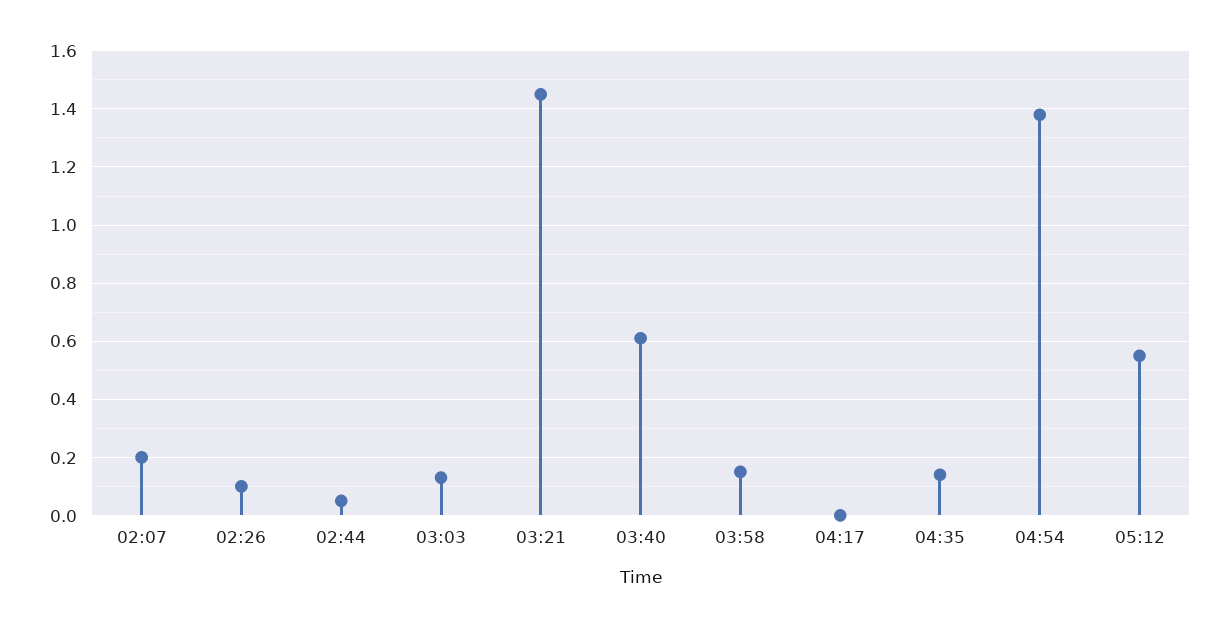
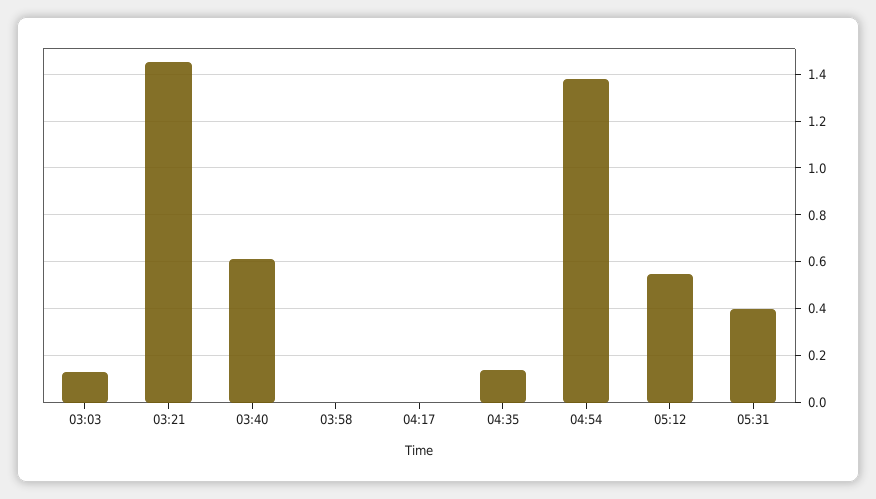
02:07: 0.2 -> none
02:26: 0.1 -> none
02:44: 0.05 -> none
03:58: 0.15 -> 0
05:31: none -> 0.4

